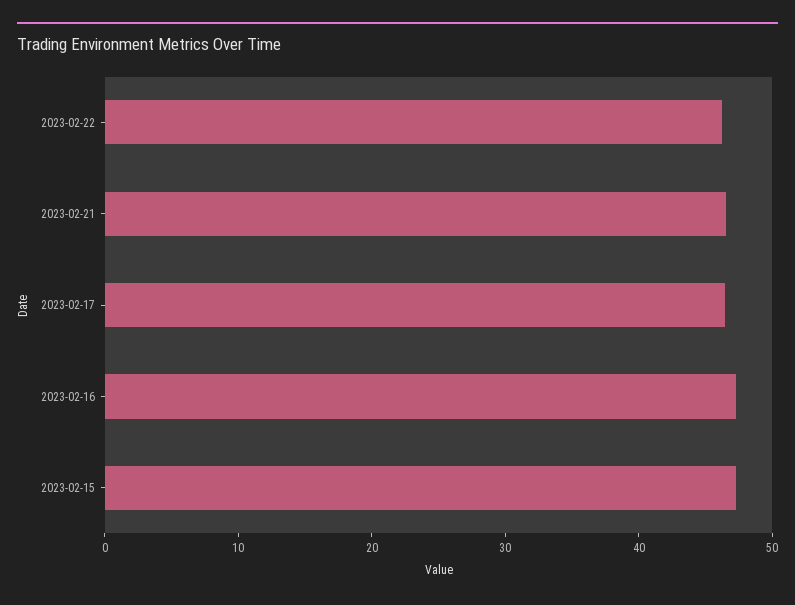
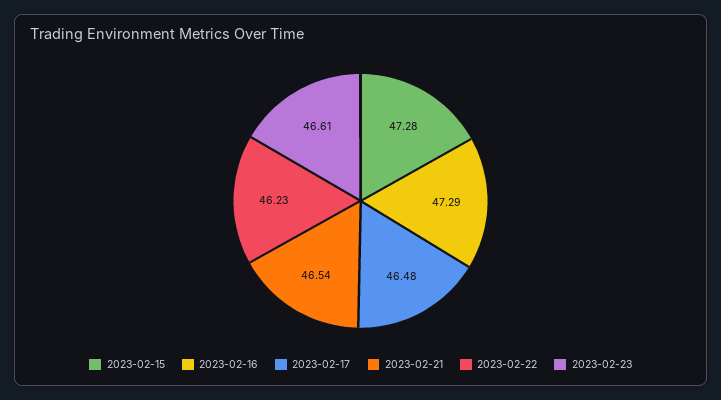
2023-02-23: none -> 46.61

